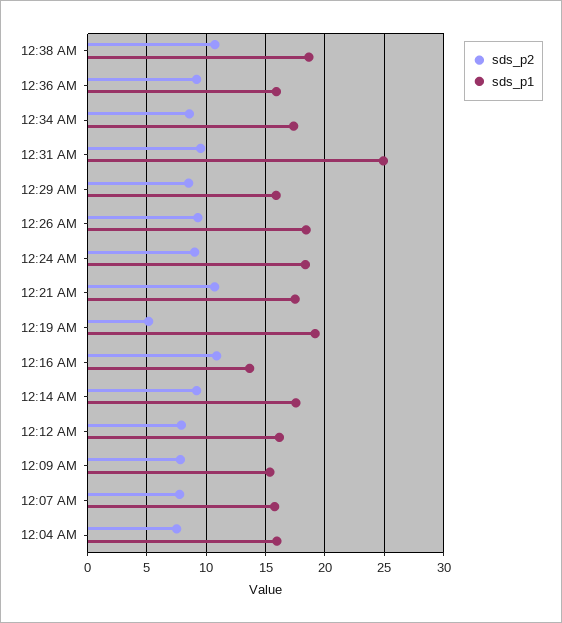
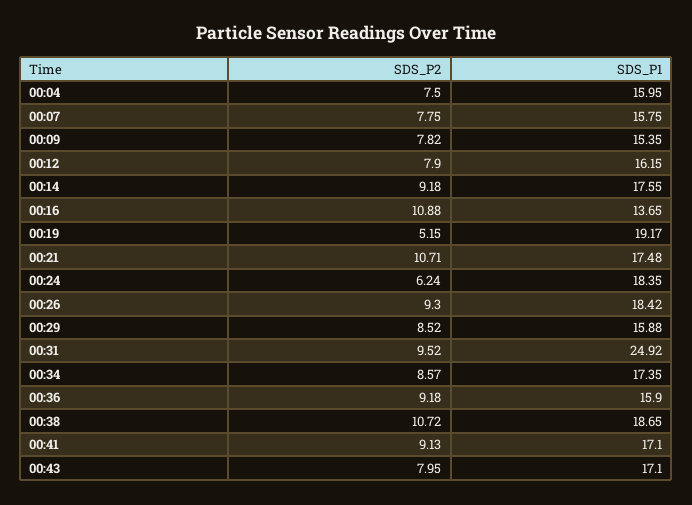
sds_p2, 12:24 AM: 9 -> 6.24
sds_p2, 00:41: none -> 9.13
sds_p1, 00:41: none -> 17.1
sds_p2, 00:43: none -> 7.95
sds_p1, 00:43: none -> 17.1

